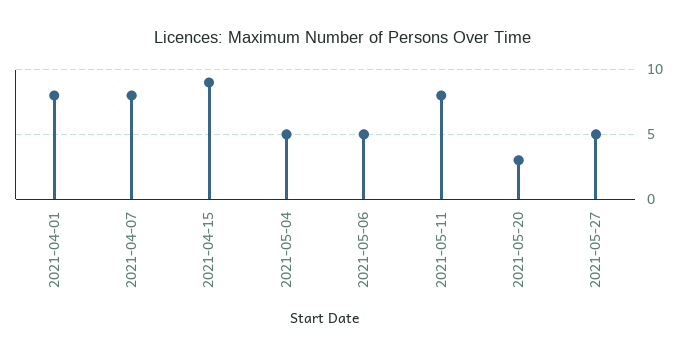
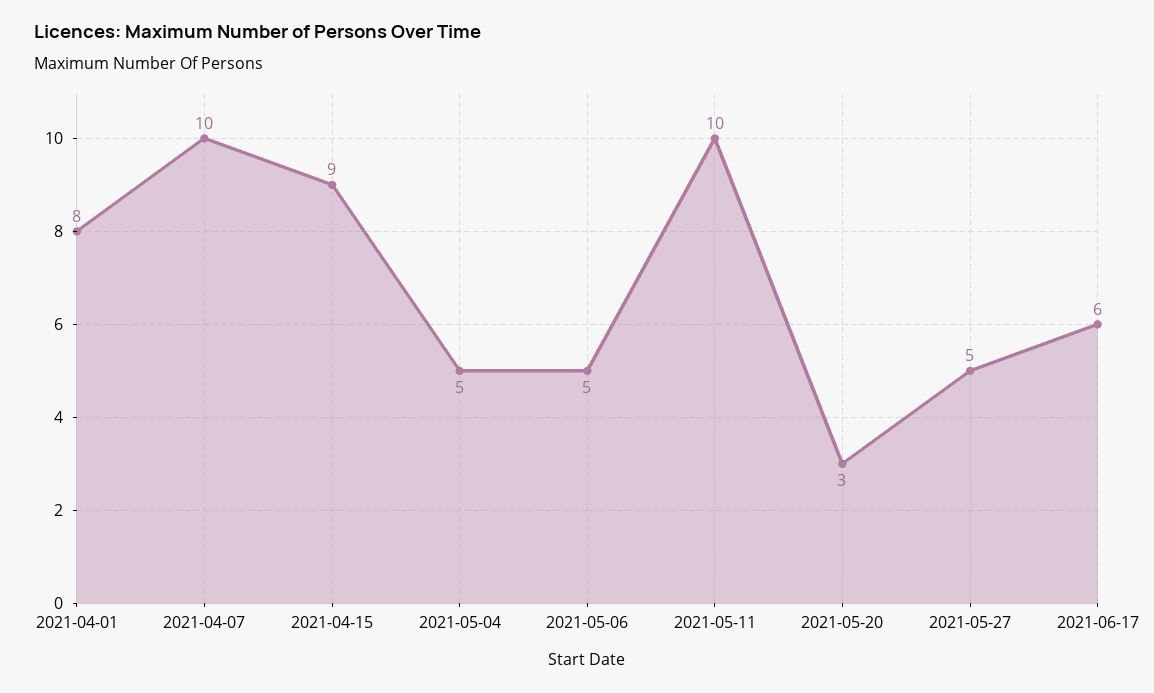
2021-04-07: 8 -> 10
2021-05-11: 8 -> 10
2021-06-17: none -> 6

